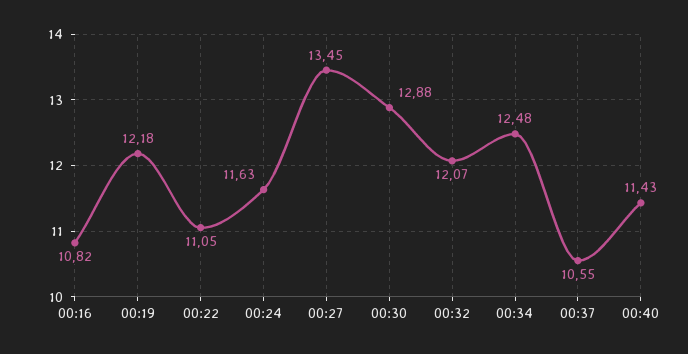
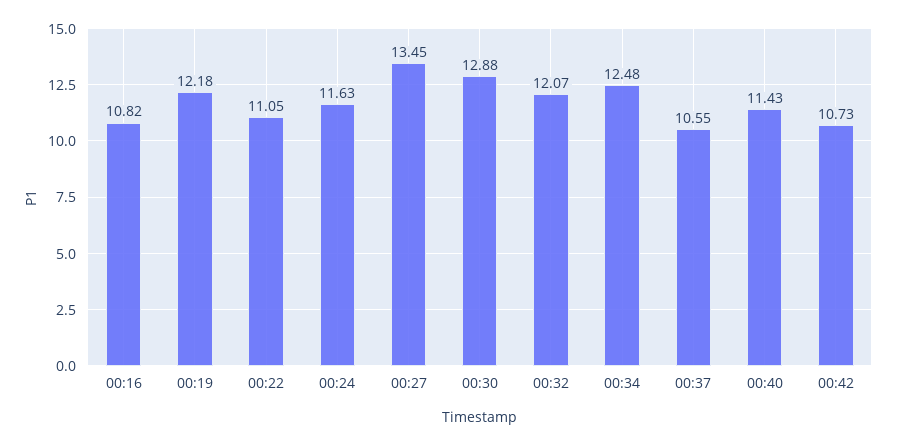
00:42: none -> 10.73

